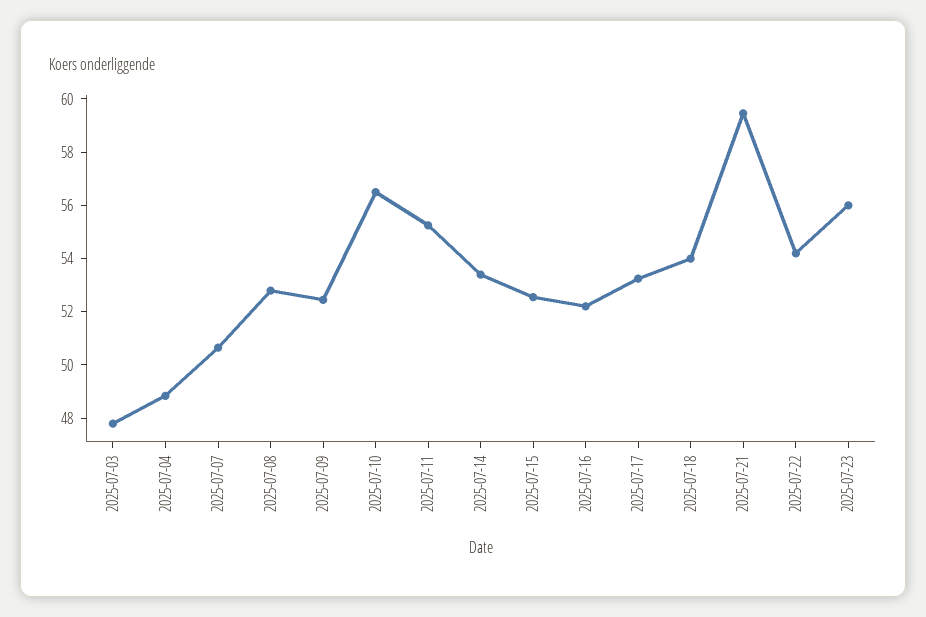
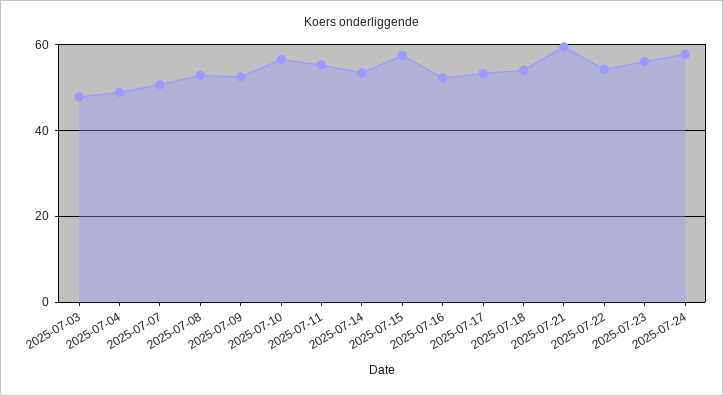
2025-07-15: 52.5 -> 58
2025-07-24: none -> 58

